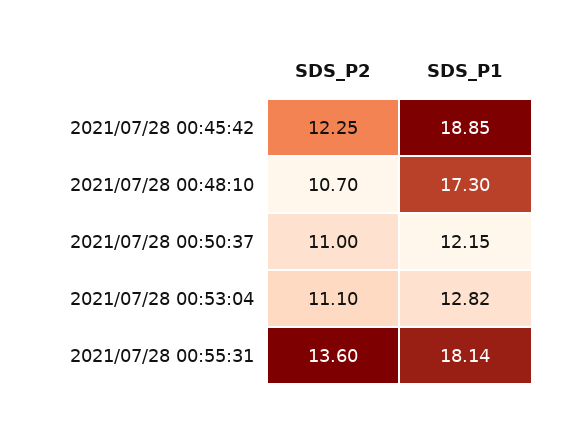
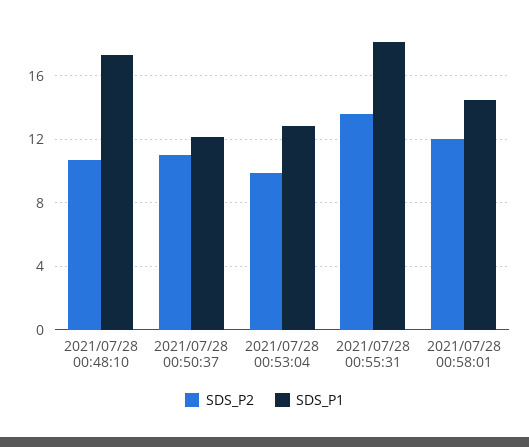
SDS_P2, 2021/07/28 00:45:42: 12.25 -> none
SDS_P1, 2021/07/28 00:45:42: 18.85 -> none
SDS_P2, 2021/07/28 00:53:04: 11.1 -> 10
SDS_P2, 2021/07/28 00:58:01: none -> 12
SDS_P1, 2021/07/28 00:58:01: none -> 14.5

